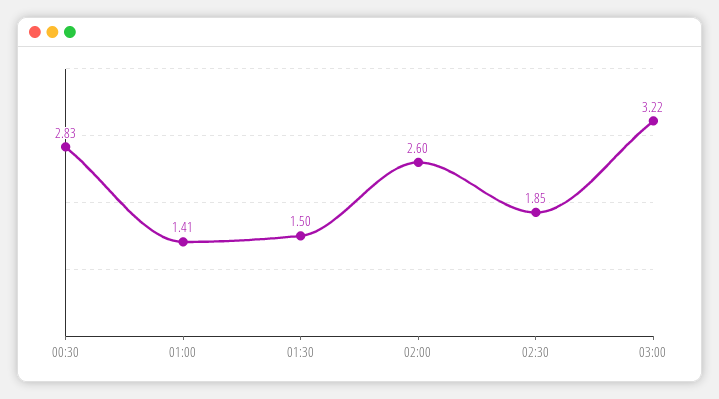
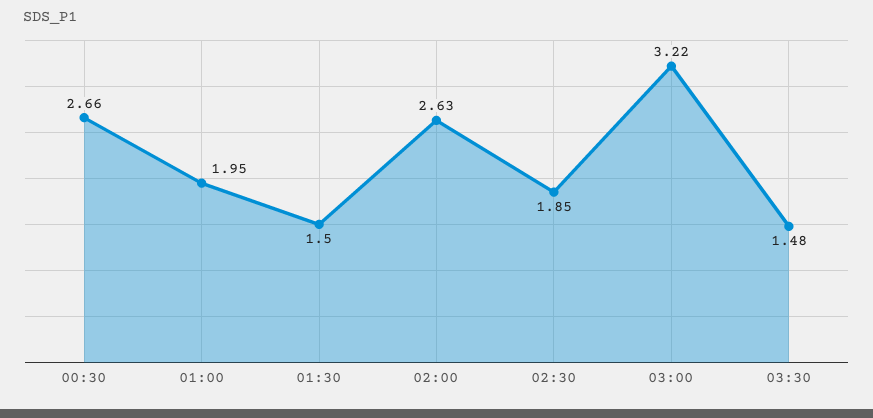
00:30: 2.83 -> 2.66
01:00: 1.41 -> 1.95
02:00: 2.6 -> 2.63
03:30: none -> 1.48

